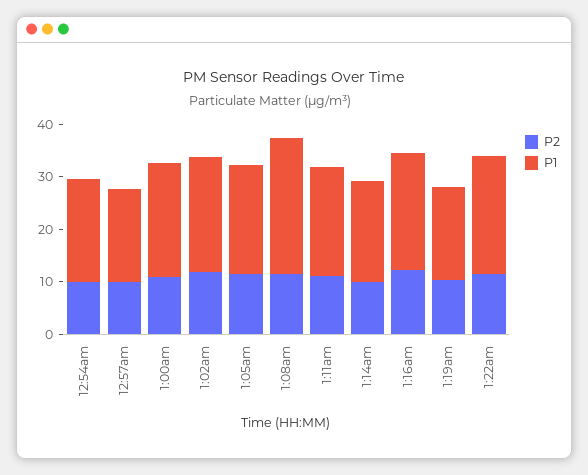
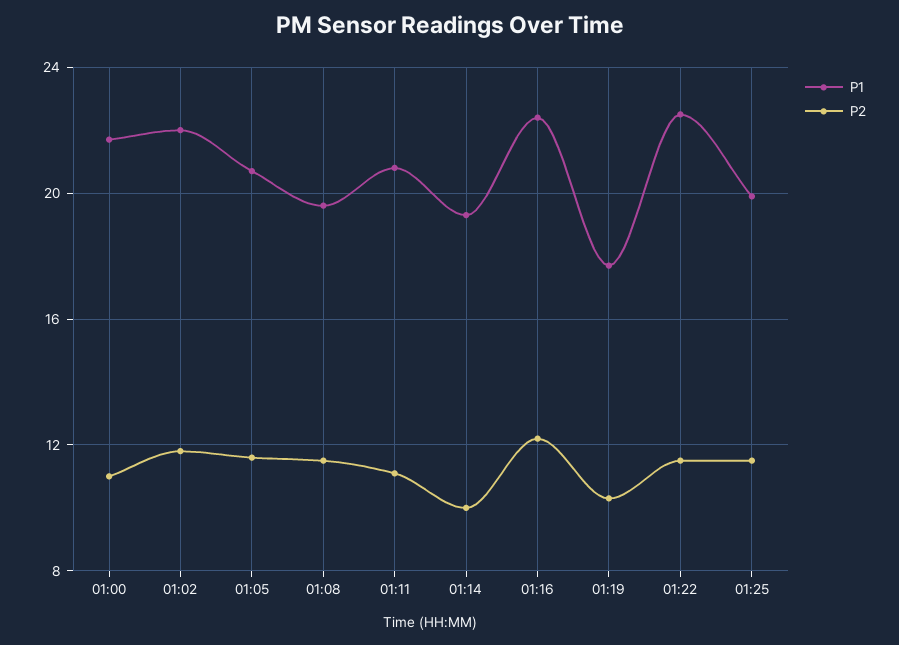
P2, 12:54am: 10 -> none
P1, 12:54am: 20 -> none
P2, 12:57am: 10 -> none
P1, 12:57am: 18 -> none
P1, 1:08am: 26 -> 19.5
P1, 01:25: none -> 20
P2, 01:25: none -> 11.5

